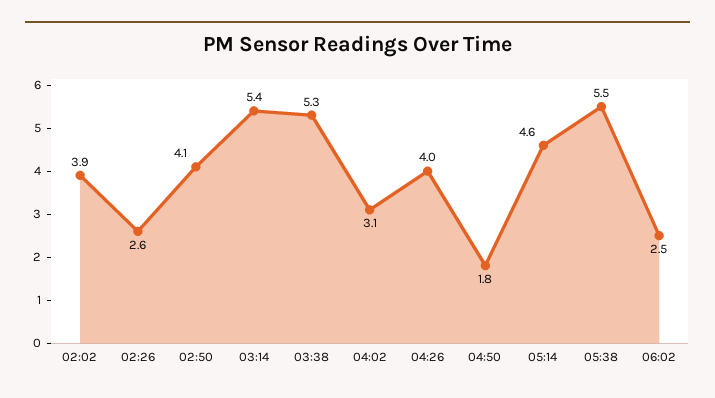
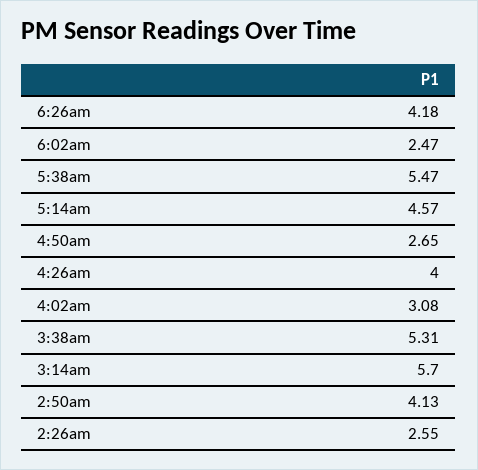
02:02: 3.9 -> none
03:14: 5.4 -> 5.7
04:50: 1.8 -> 2.65
6:26am: none -> 4.18

